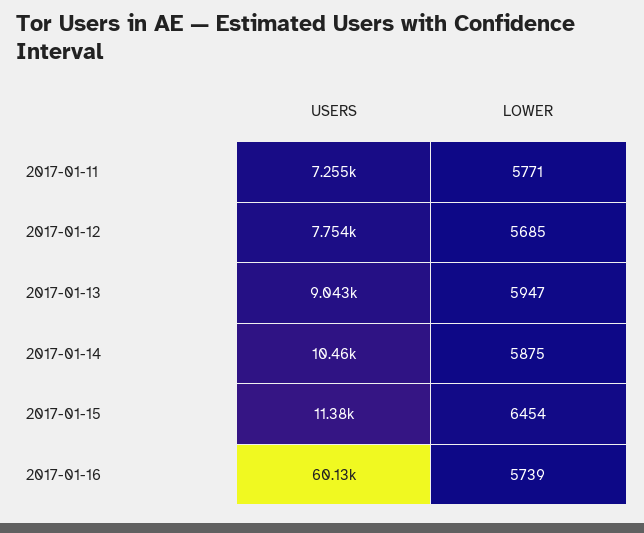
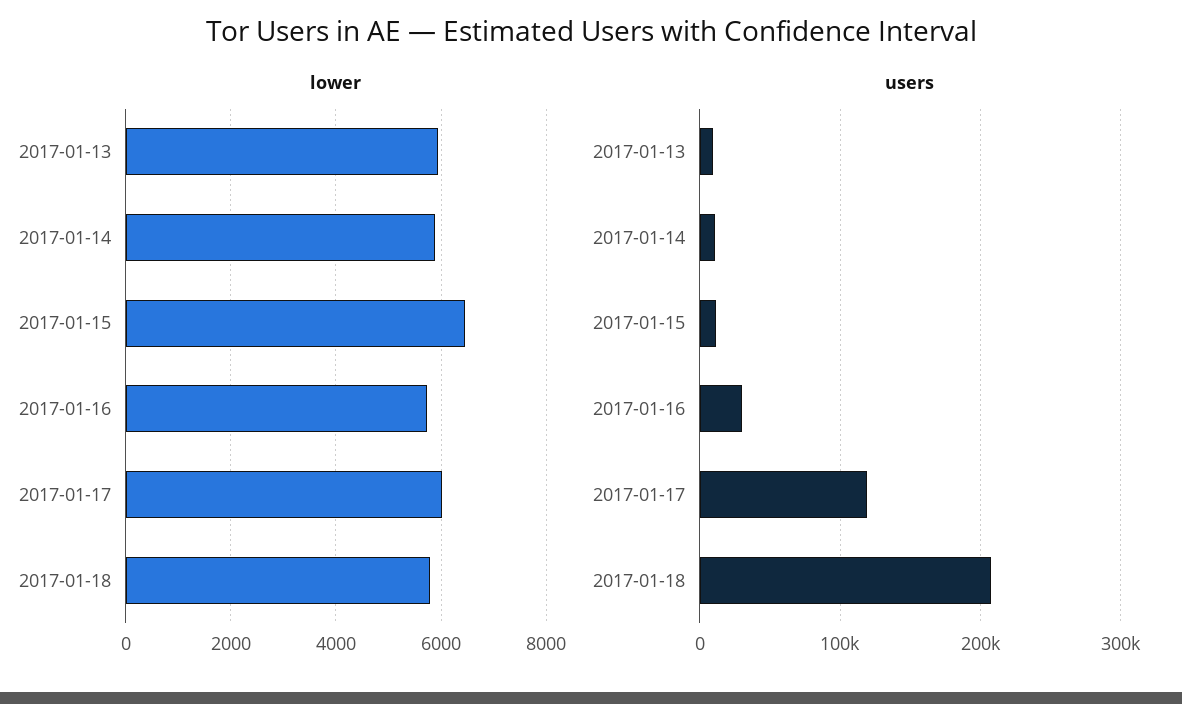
USERS, 2017-01-11: 7255 -> none
LOWER, 2017-01-11: 5771 -> none
USERS, 2017-01-12: 7754 -> none
LOWER, 2017-01-12: 5685 -> none
USERS, 2017-01-16: 60130 -> 30000
LOWER, 2017-01-17: none -> 6000
LOWER, 2017-01-18: none -> 5800
USERS, 2017-01-17: none -> 120000
USERS, 2017-01-18: none -> 210000

